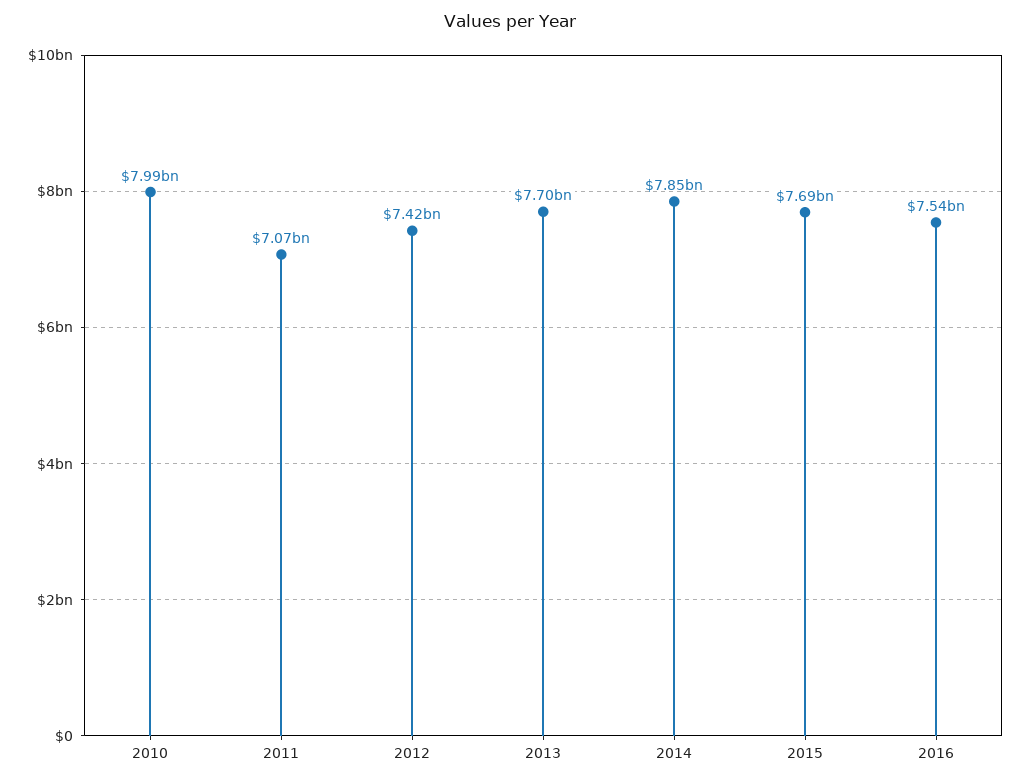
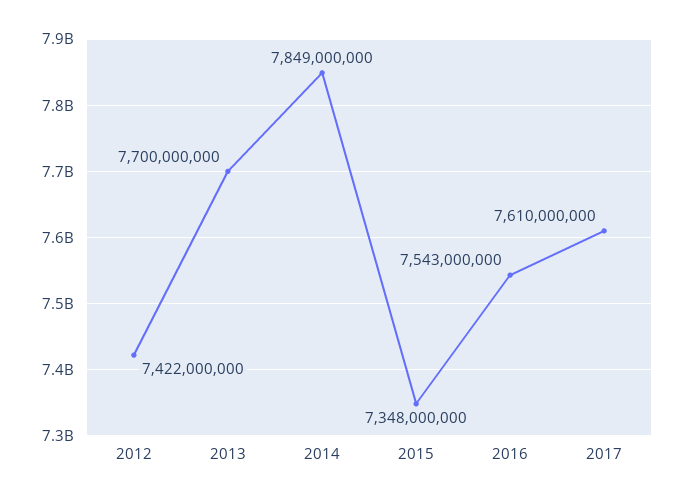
2010: 7990000000 -> none
2011: 7070000000 -> none
2015: 7690000000 -> 7348000000
2017: none -> 7610000000

